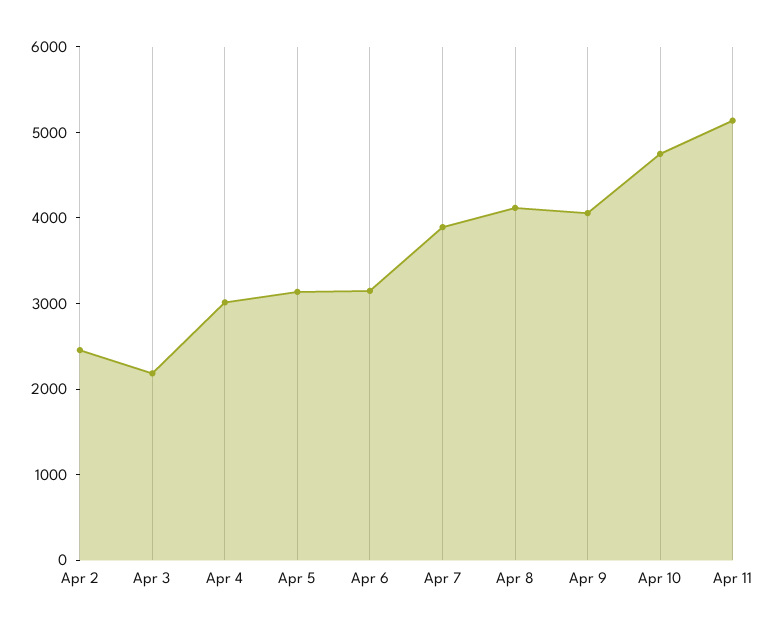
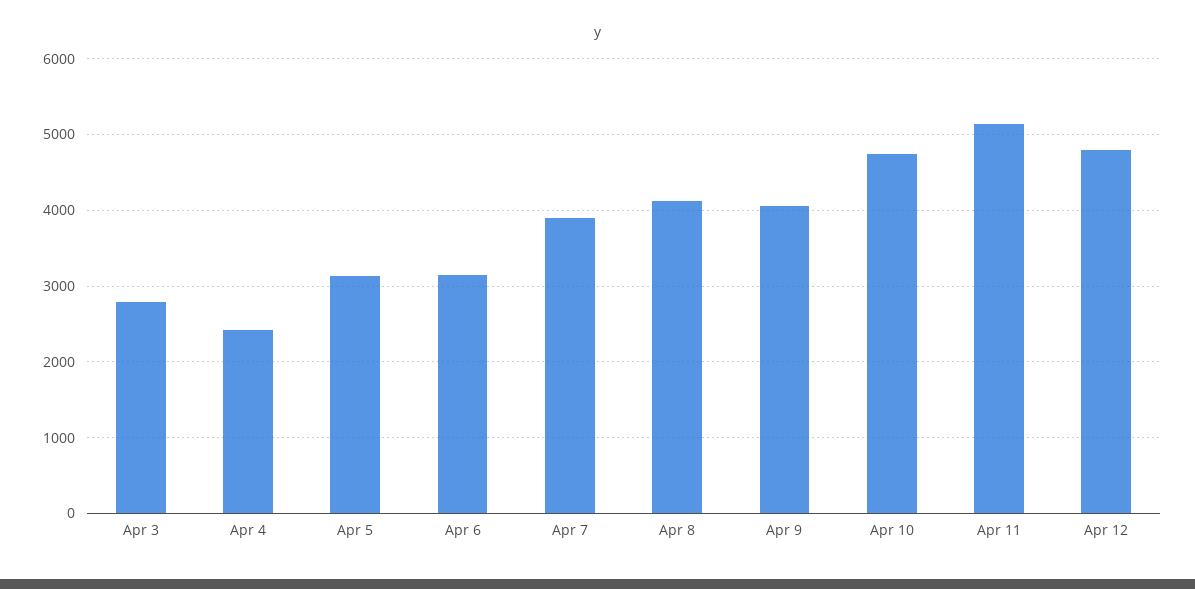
Apr 2: 2400 -> none
Apr 3: 2200 -> 2800
Apr 4: 3000 -> 2400
Apr 12: none -> 4800

